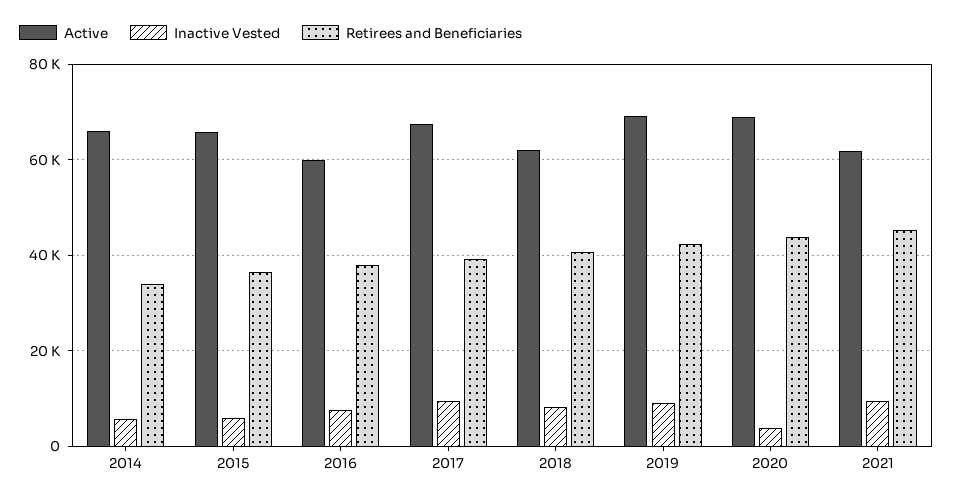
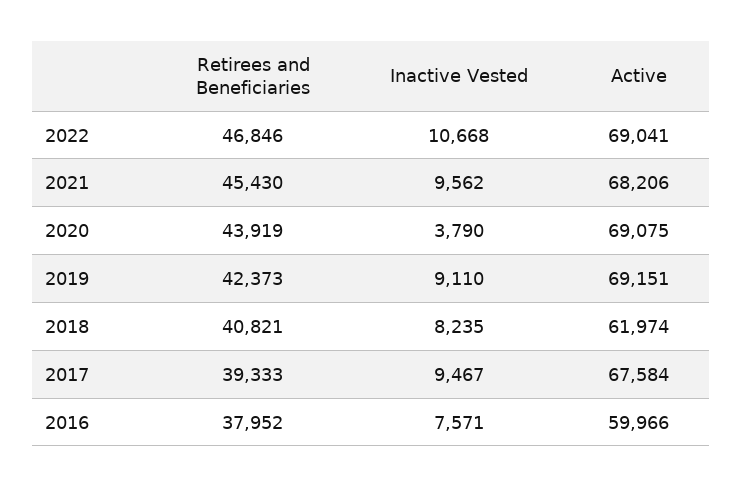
Active, 2014: 66000 -> none
Inactive Vested, 2014: 6000 -> none
Retirees and Beneficiaries, 2014: 34000 -> none
Active, 2015: 66000 -> none
Inactive Vested, 2015: 6000 -> none
Retirees and Beneficiaries, 2015: 36000 -> none
Active, 2021: 62000 -> 68206
Retirees and Beneficiaries, 2022: none -> 46846
Inactive Vested, 2022: none -> 10668
Active, 2022: none -> 69041

